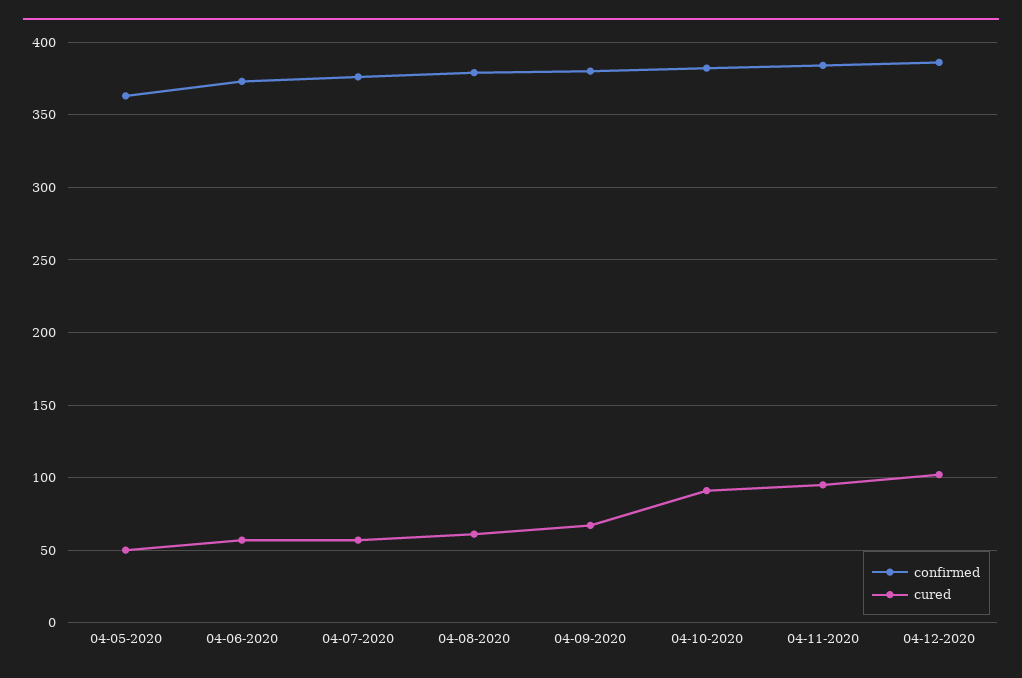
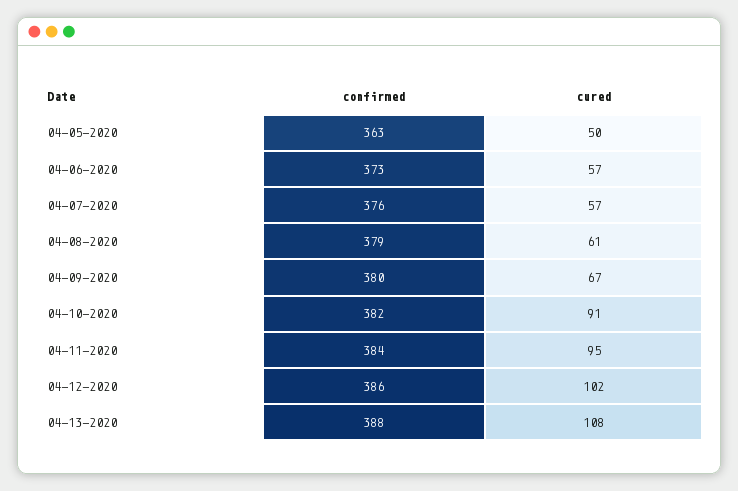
confirmed, 04-13-2020: none -> 388
cured, 04-13-2020: none -> 108

